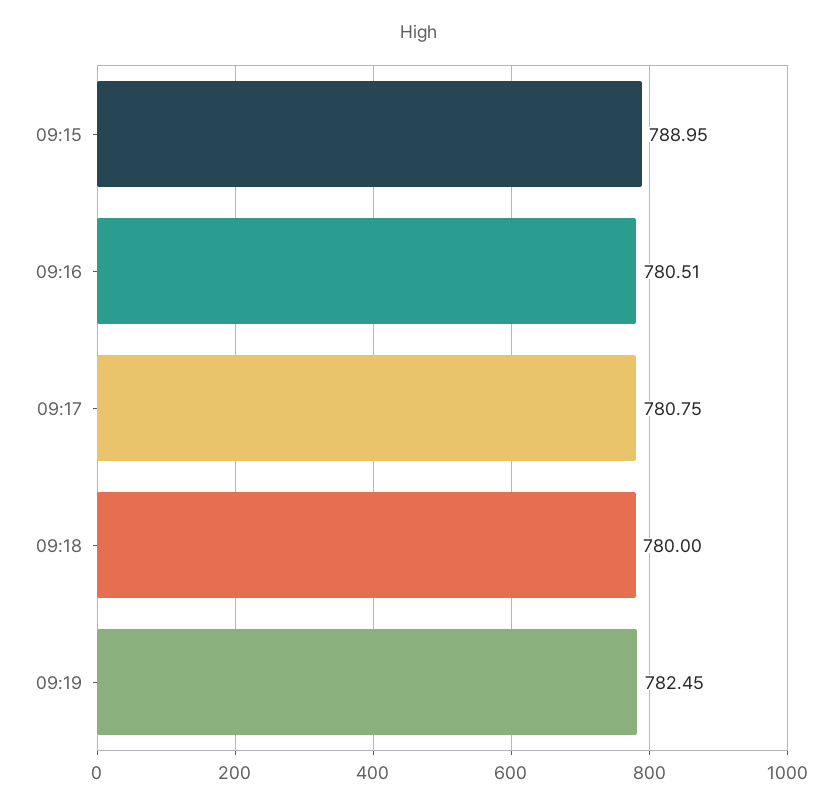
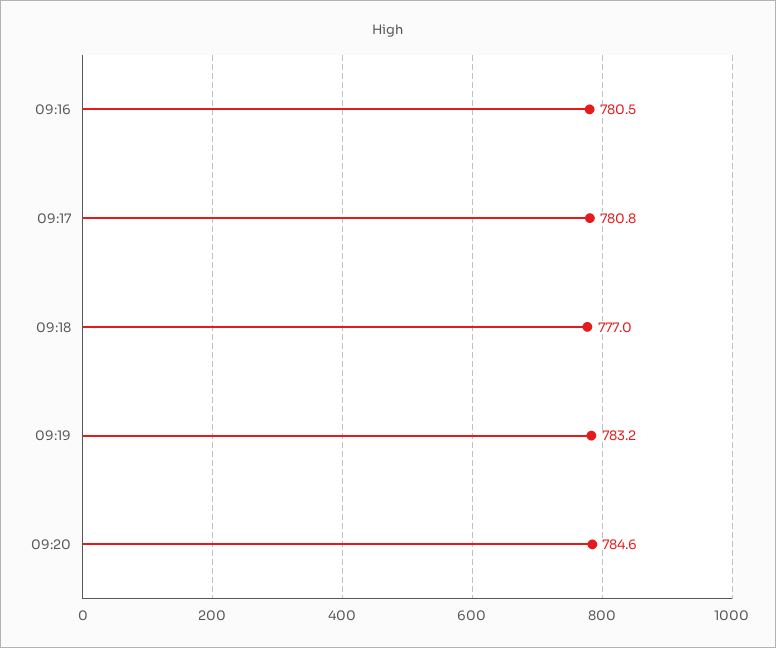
09:15: 788.95 -> none
09:18: 780 -> 777
09:19: 782.45 -> 783.2
09:20: none -> 784.6

